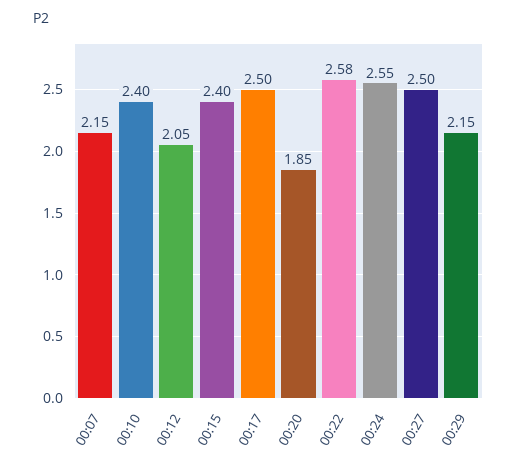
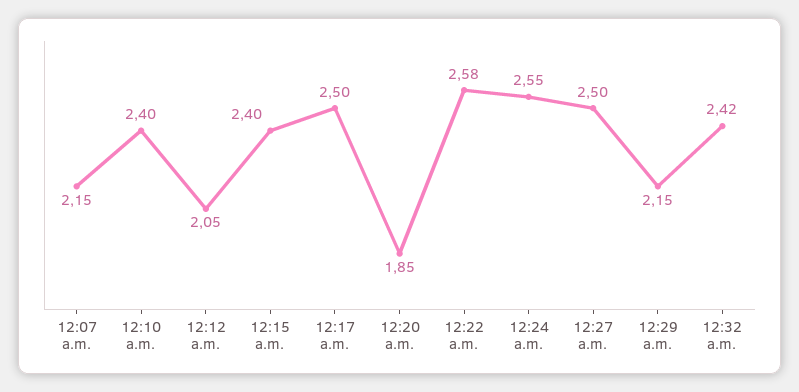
12:32 a.m.: none -> 2.42

